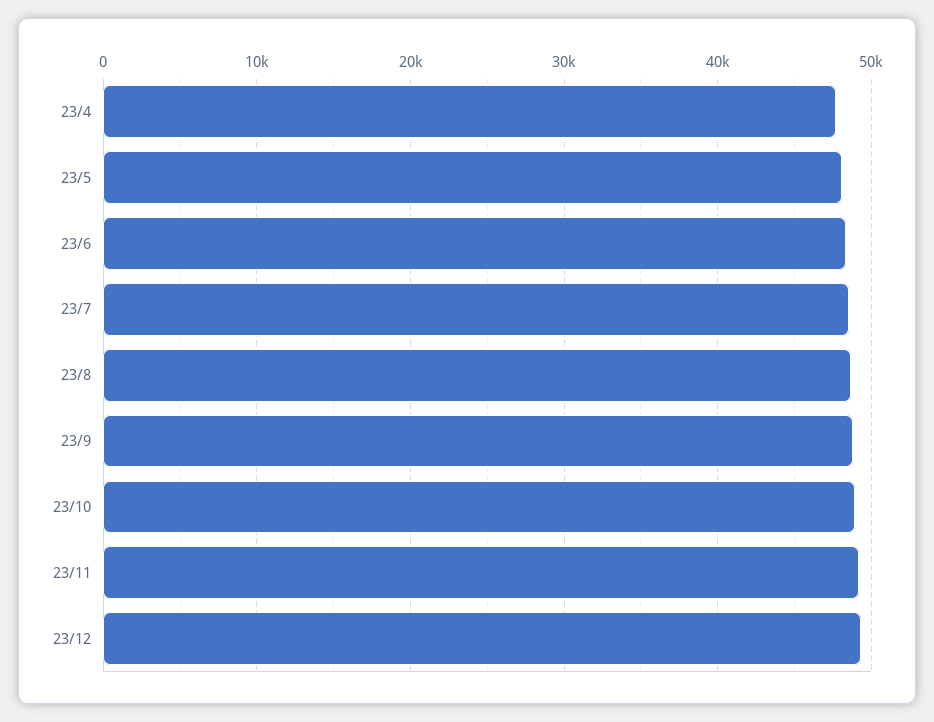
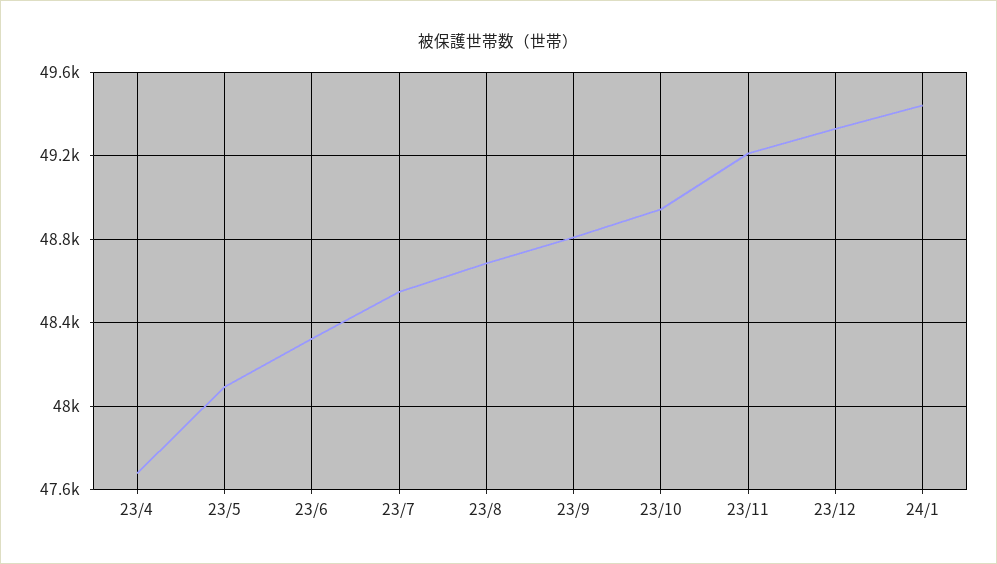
24/1: none -> 49450

